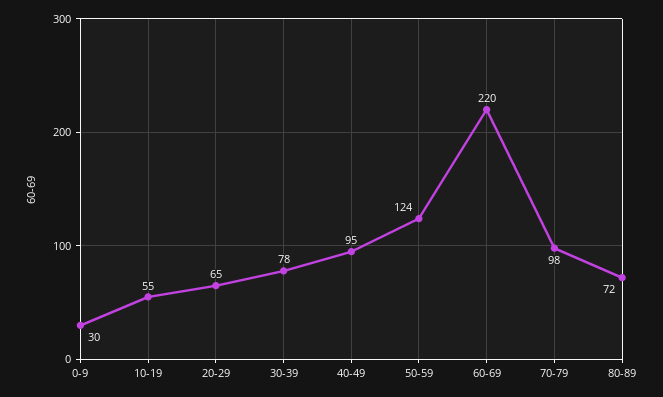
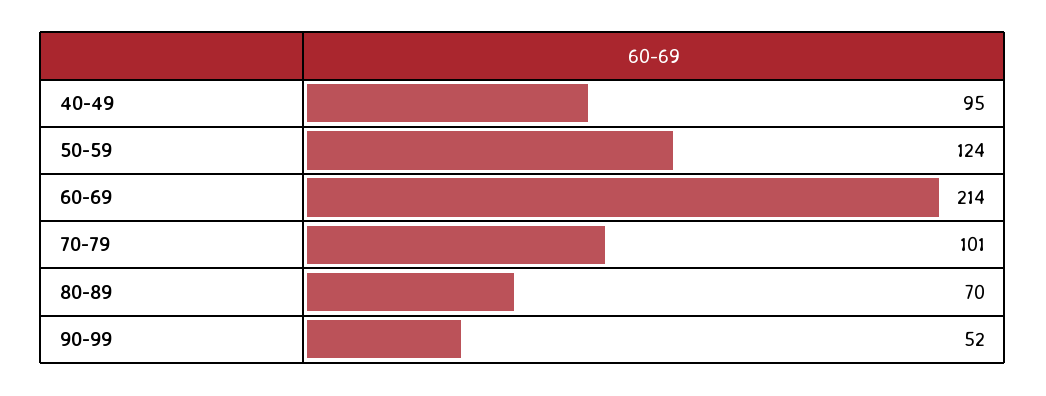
0-9: 30 -> none
10-19: 55 -> none
20-29: 65 -> none
30-39: 78 -> none
60-69: 220 -> 214
70-79: 98 -> 101
80-89: 72 -> 70
90-99: none -> 52

